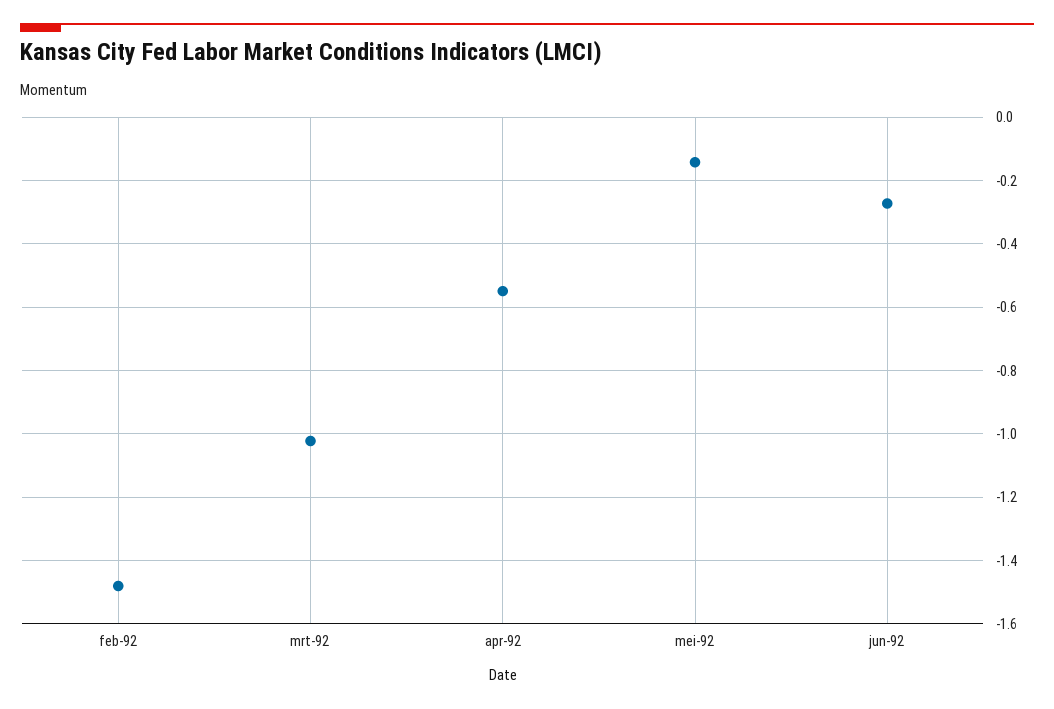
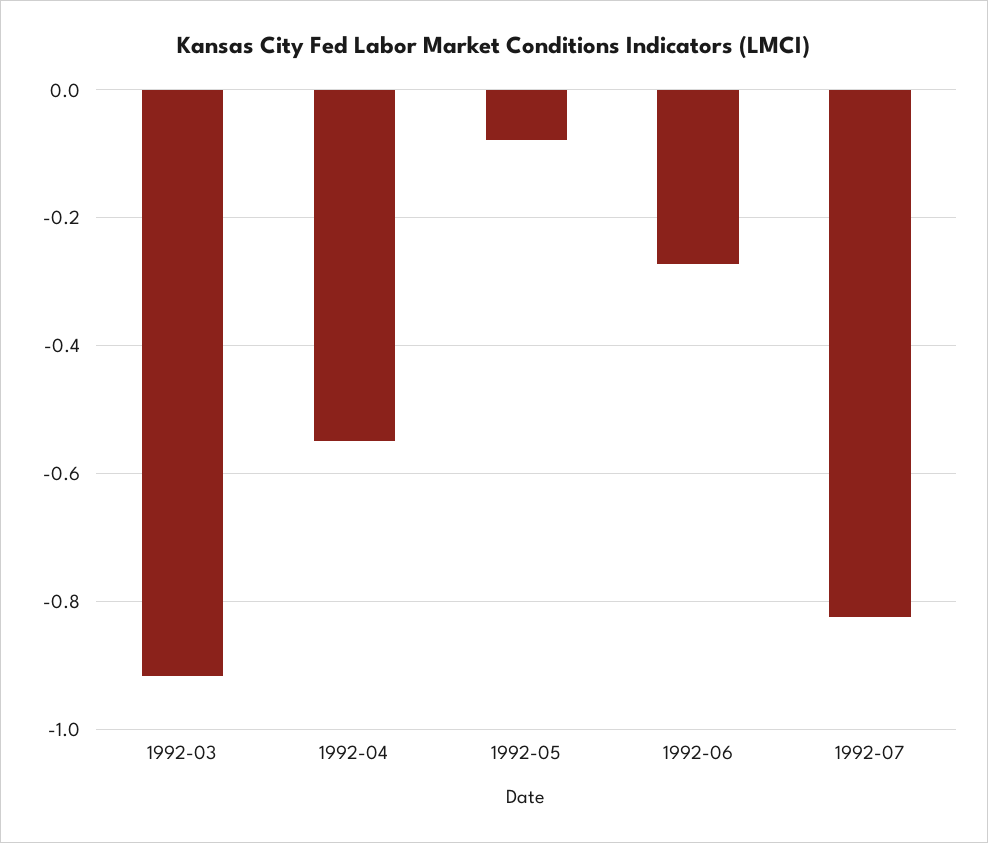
feb-92: -1.48 -> none
mrt-92: -1.02 -> -0.92
mei-92: -0.14 -> -0.08
1992-07: none -> -0.82

